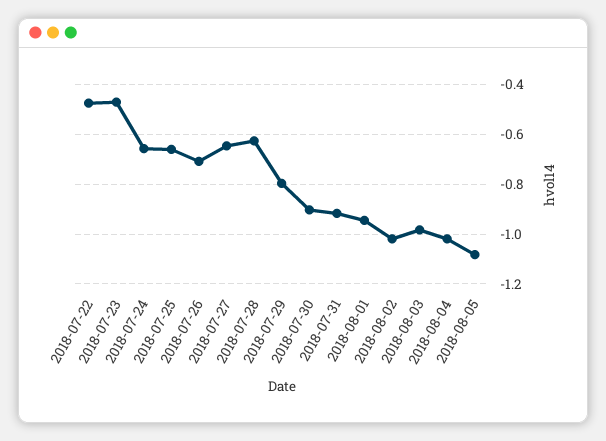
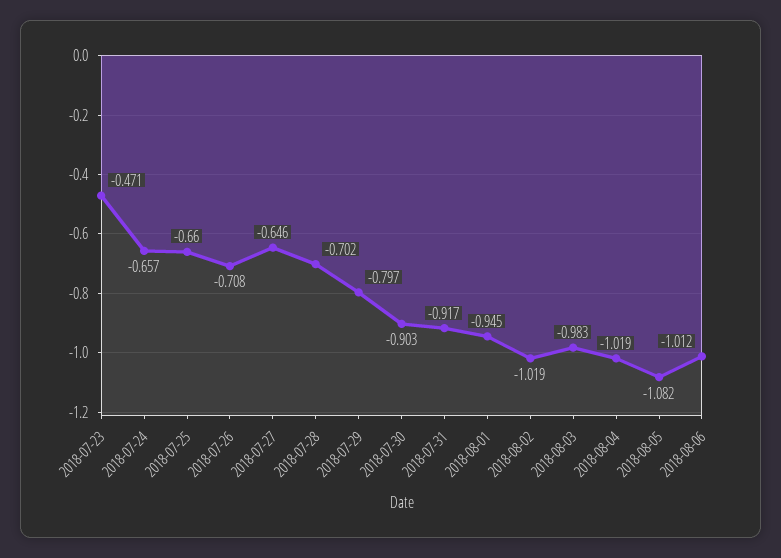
2018-07-22: -0.475 -> none
2018-07-28: -0.625 -> -0.702
2018-08-06: none -> -1.012

